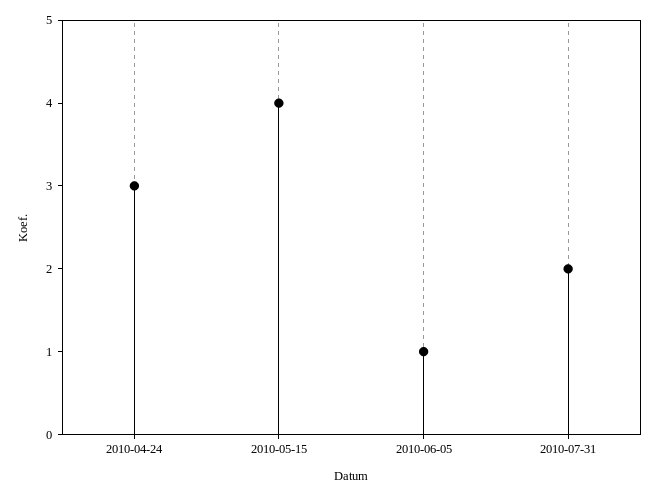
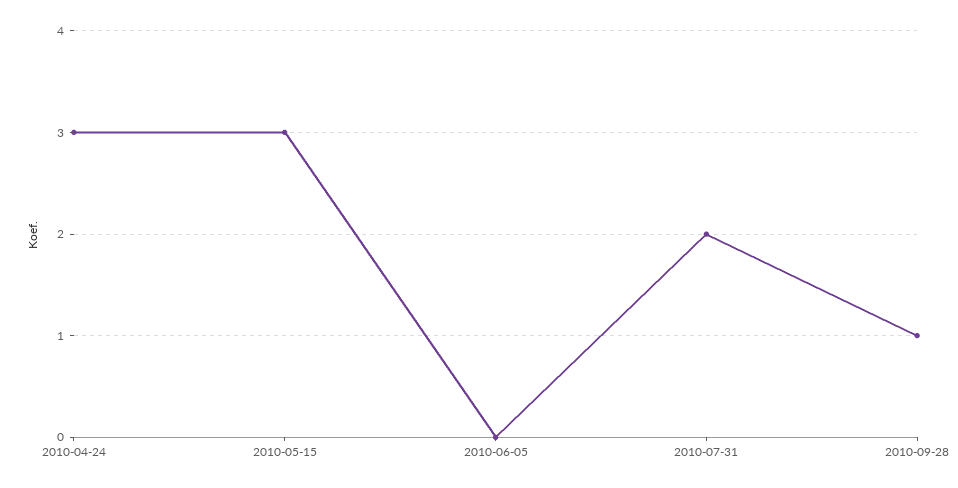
2010-05-15: 4 -> 3
2010-06-05: 1 -> 0
2010-09-28: none -> 1

